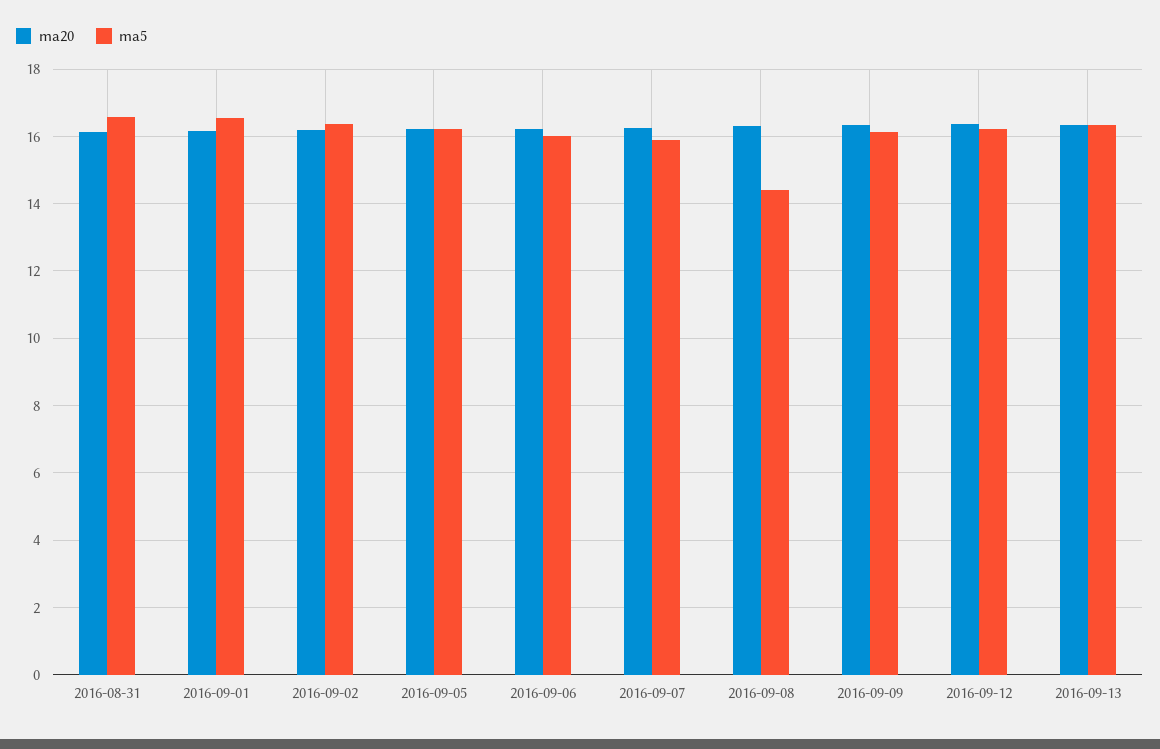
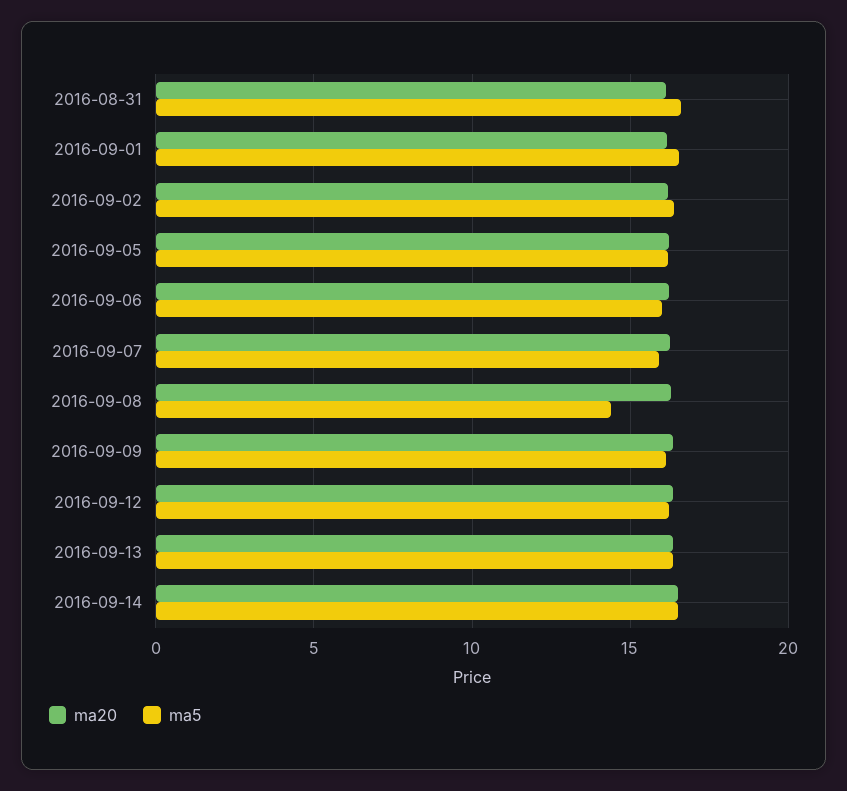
ma20, 2016-09-14: none -> 16.5
ma5, 2016-09-14: none -> 16.5

